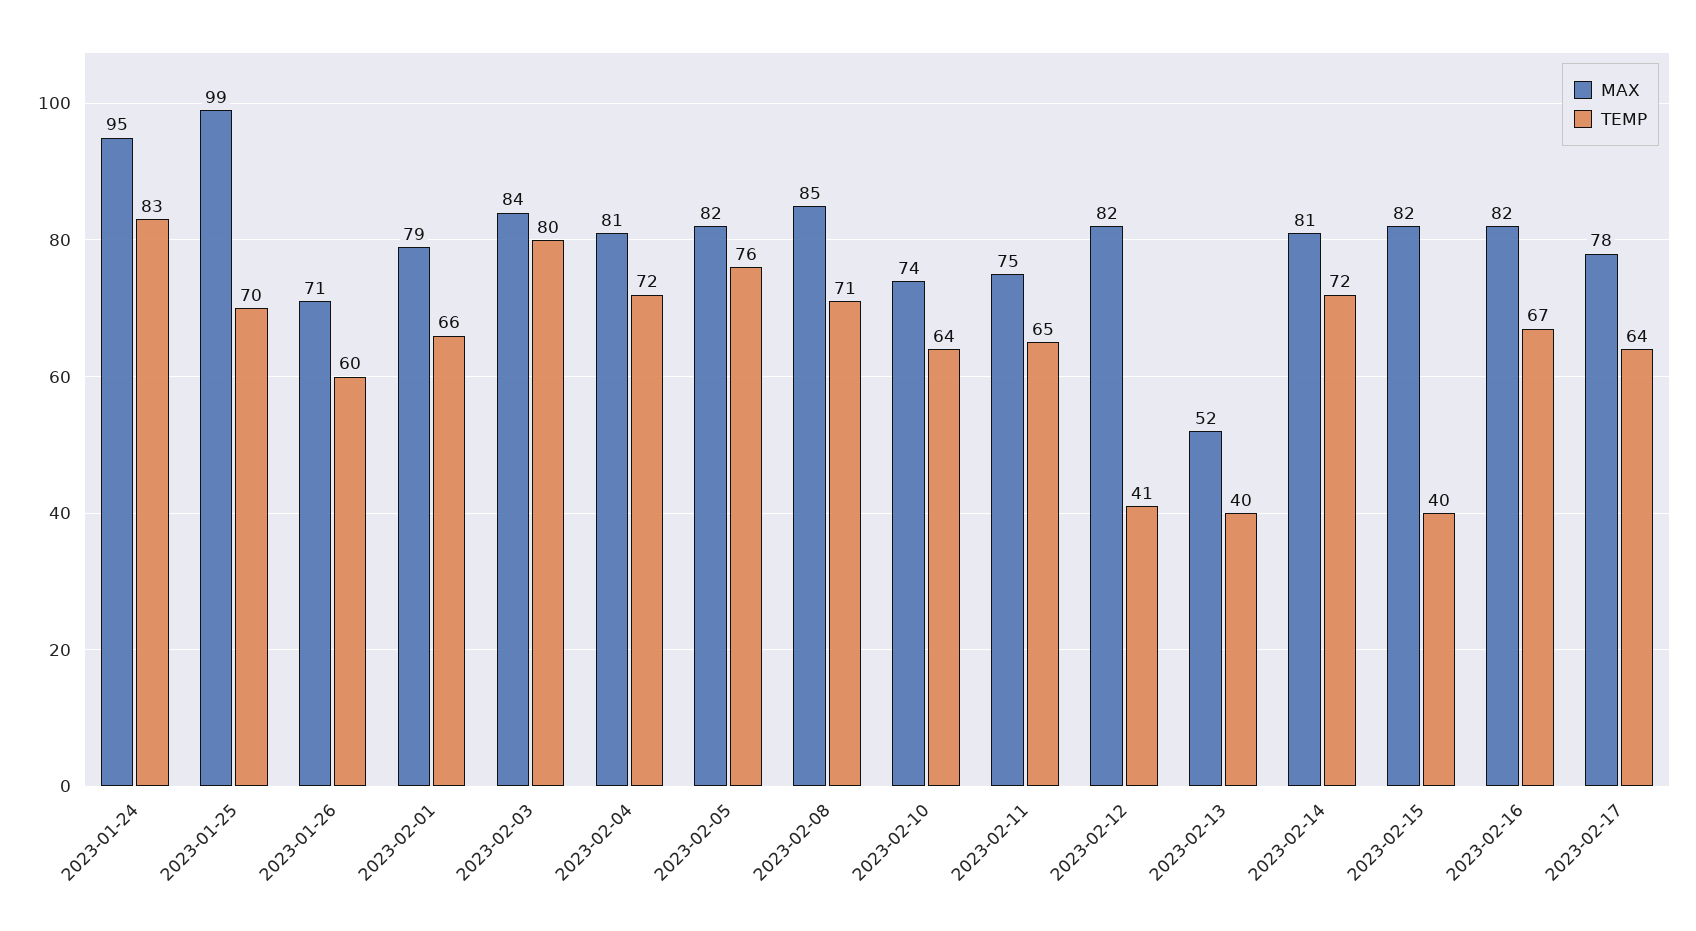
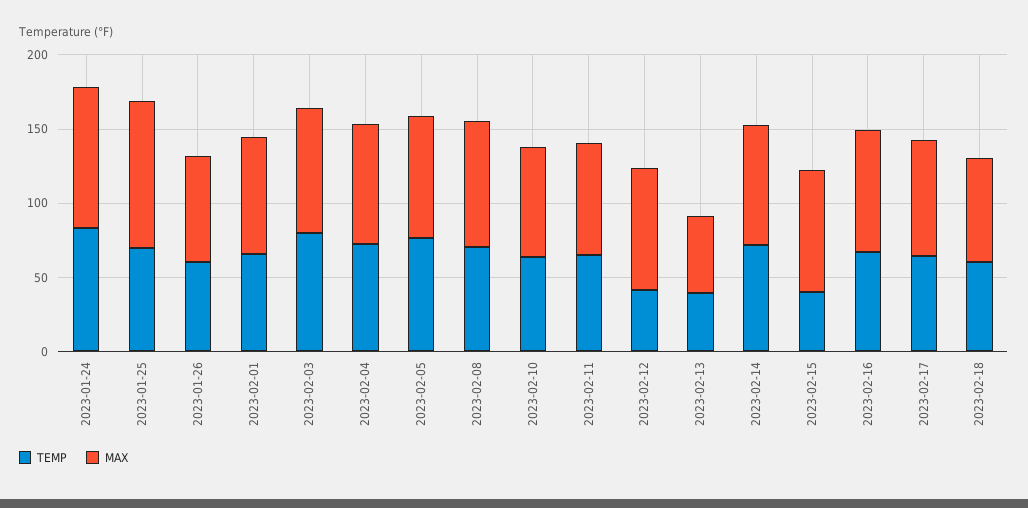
TEMP, 2023-02-18: none -> 60
MAX, 2023-02-18: none -> 70

